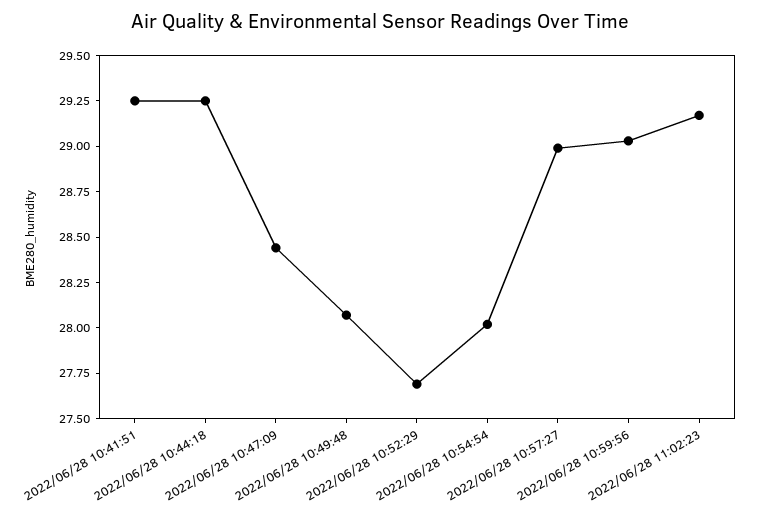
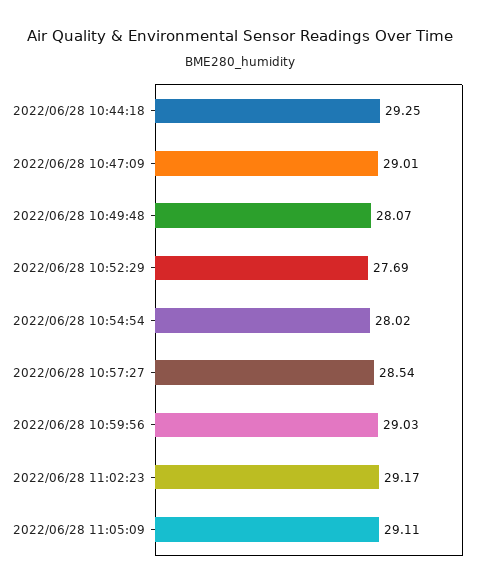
2022/06/28 10:41:51: 29.25 -> none
2022/06/28 10:47:09: 28.45 -> 29.01
2022/06/28 10:57:27: 29 -> 28.54
2022/06/28 11:05:09: none -> 29.11

